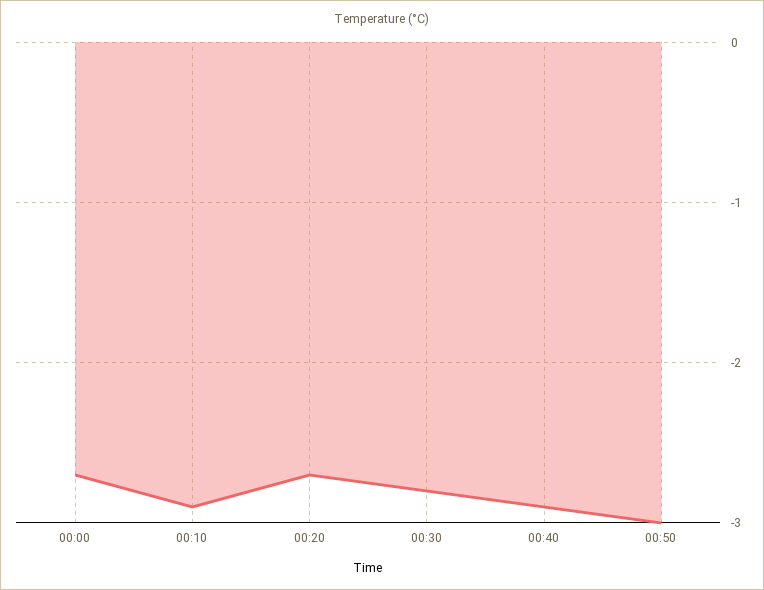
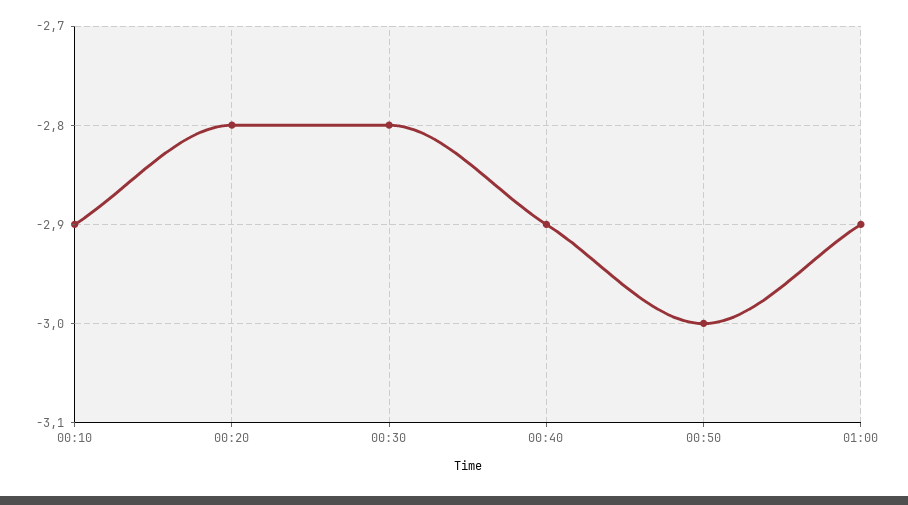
00:00: -2.7 -> none
00:20: -2.7 -> -2.8
01:00: none -> -2.9

